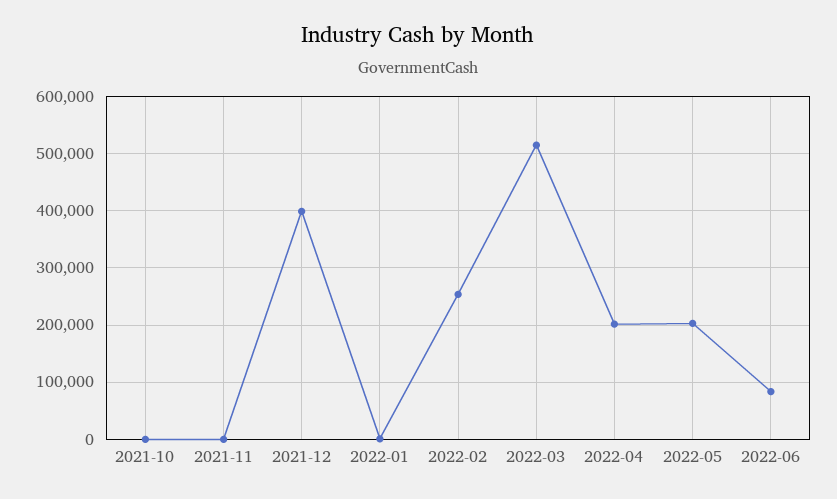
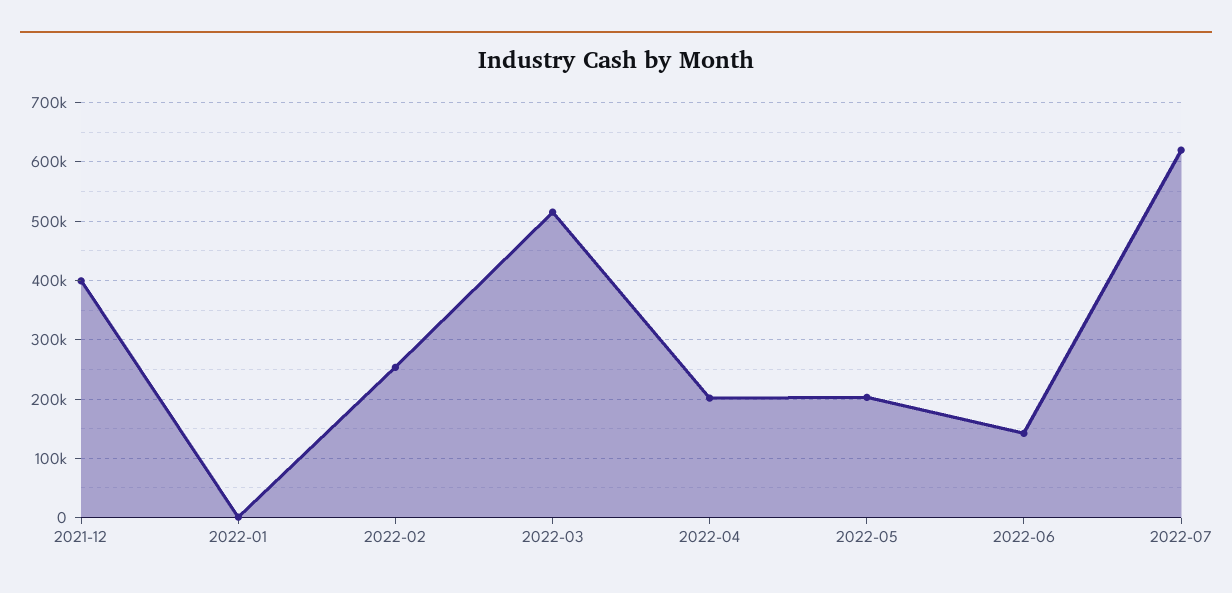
2021-10: 0 -> none
2021-11: 0 -> none
2022-06: 80000 -> 140000
2022-07: none -> 620000

